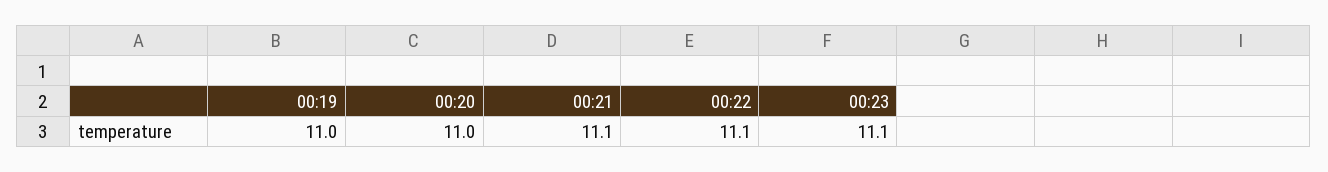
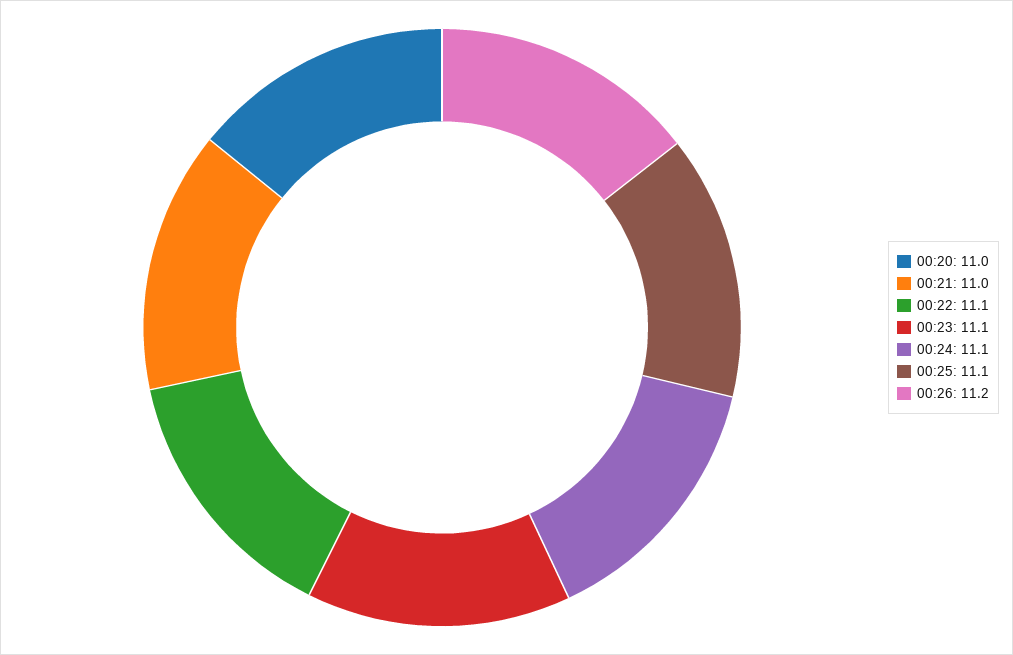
00:19: 11 -> none
00:21: 11.1 -> 11
00:24: none -> 11.1
00:25: none -> 11.1
00:26: none -> 11.2

